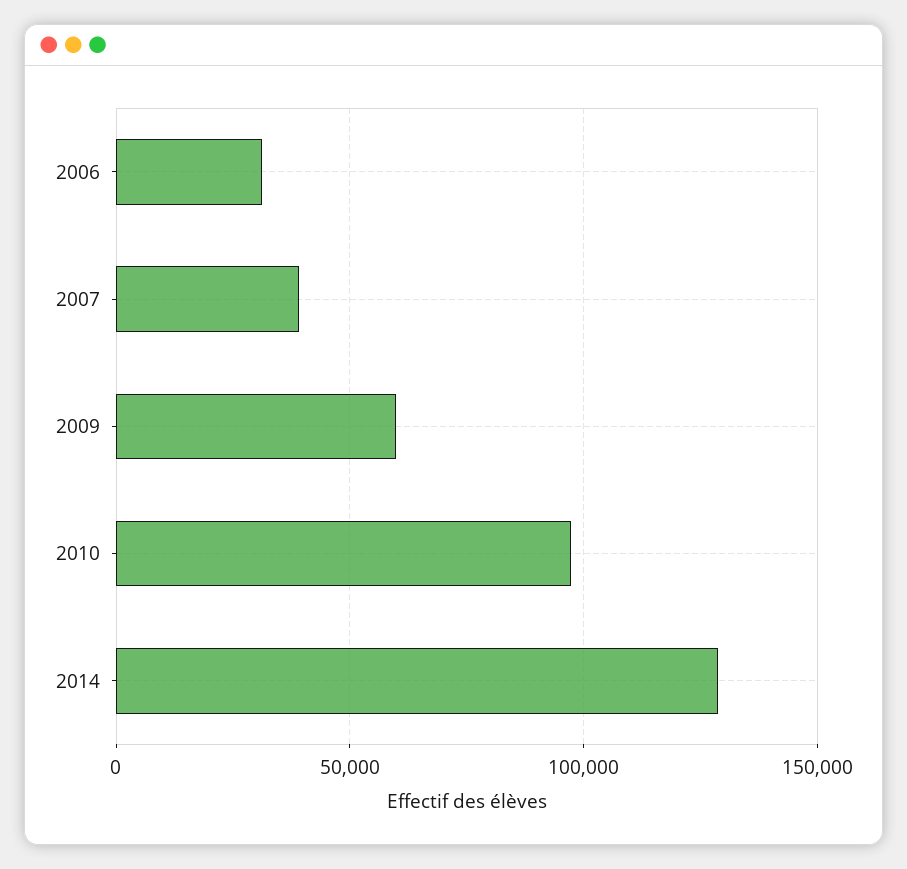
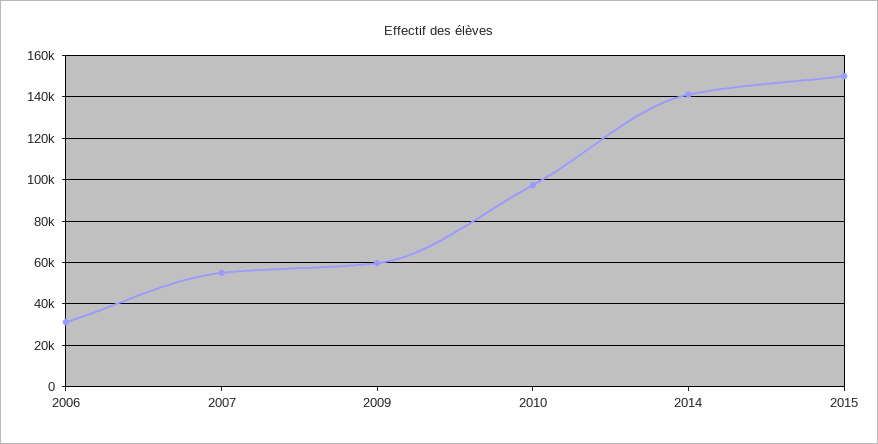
2007: 40000 -> 55000
2014: 130000 -> 140000
2015: none -> 150000

